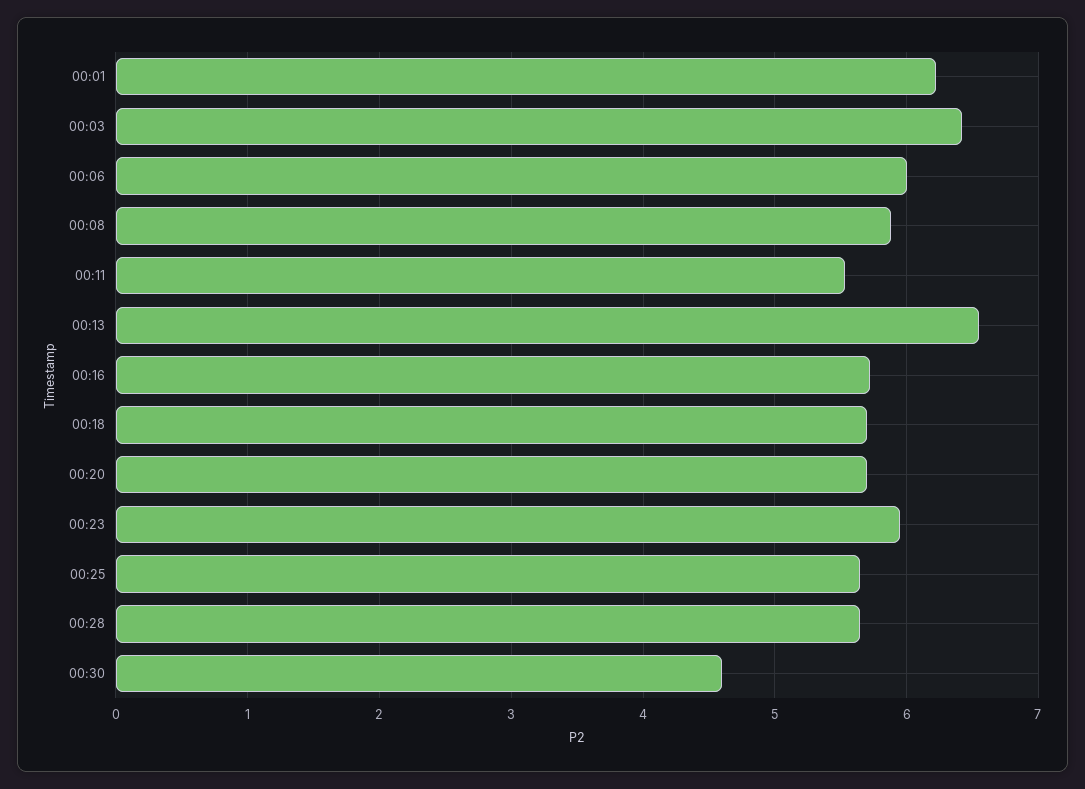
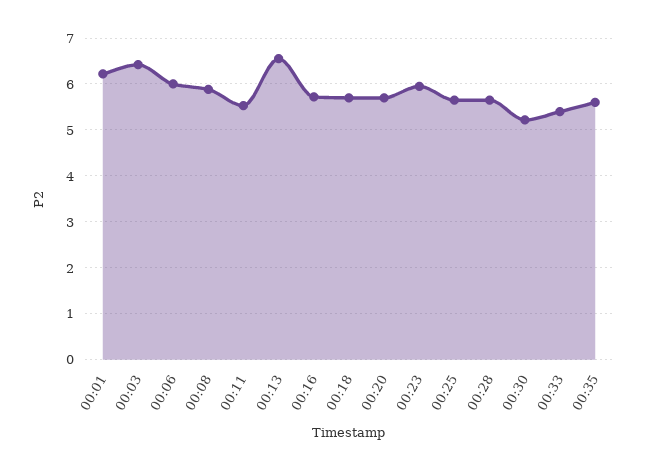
00:30: 4.6 -> 5.2
00:33: none -> 5.4
00:35: none -> 5.6

